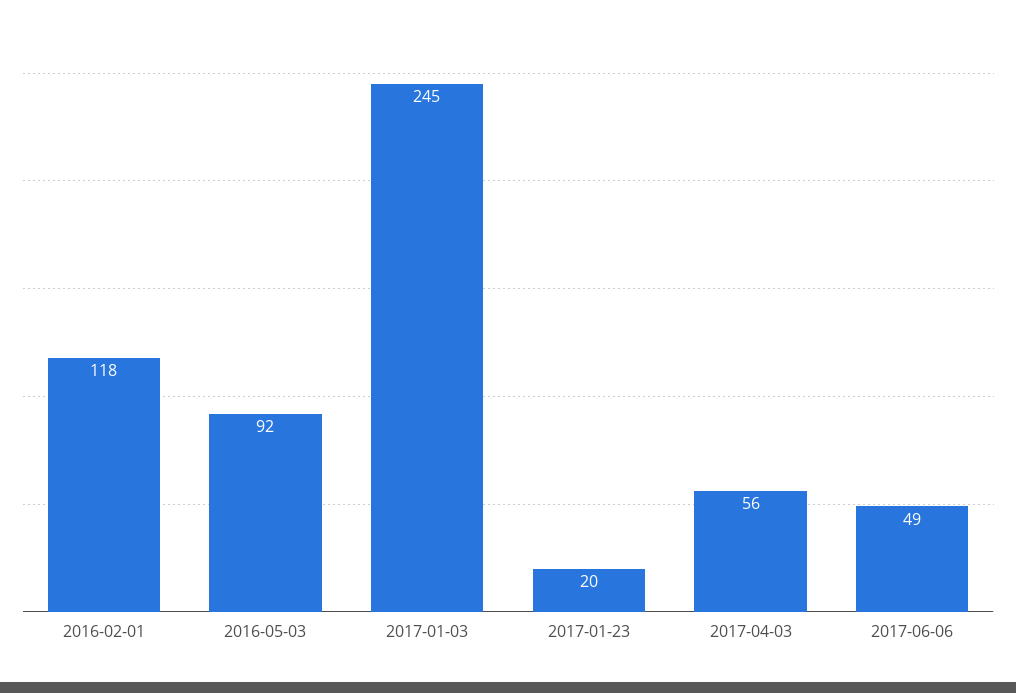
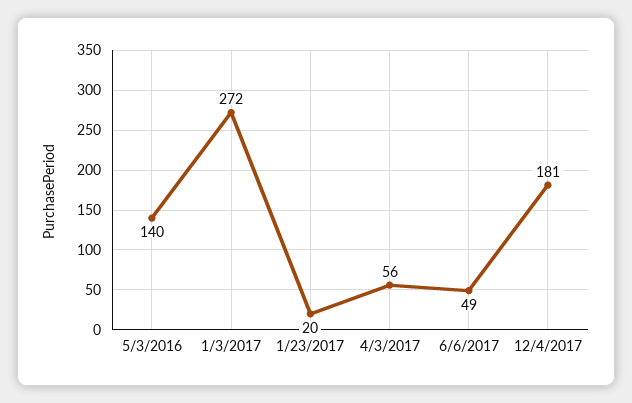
2016-02-01: 118 -> none
2016-05-03: 92 -> 140
2017-01-03: 245 -> 272
12/4/2017: none -> 181

